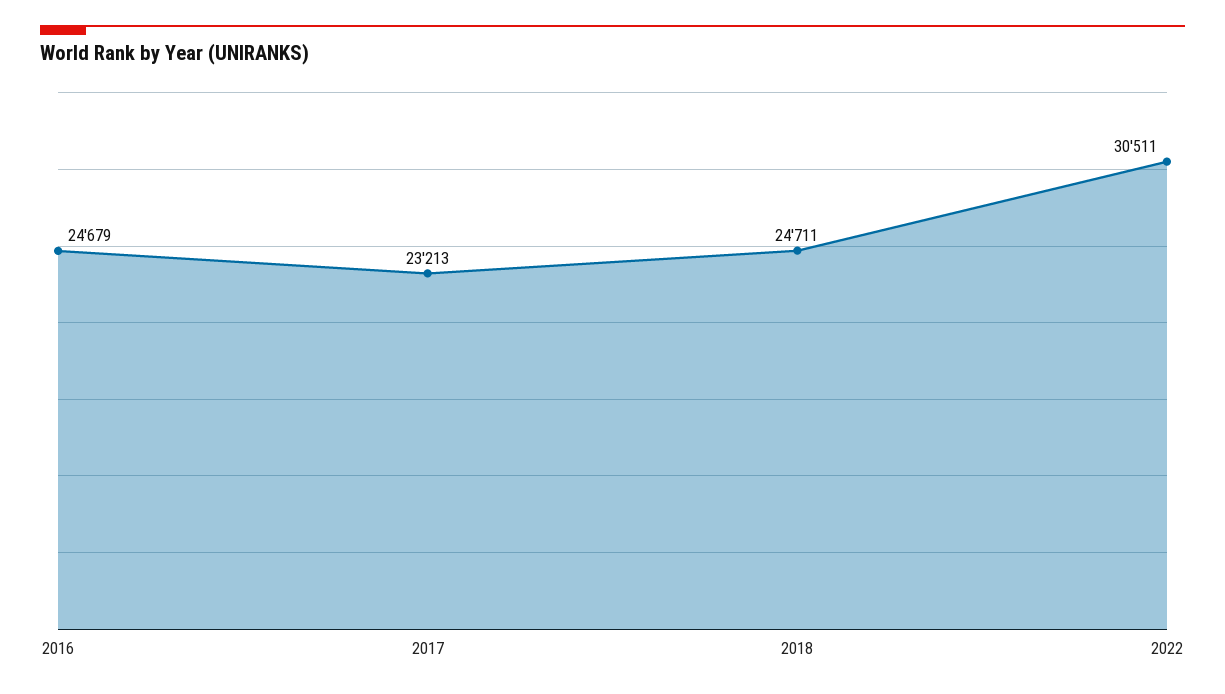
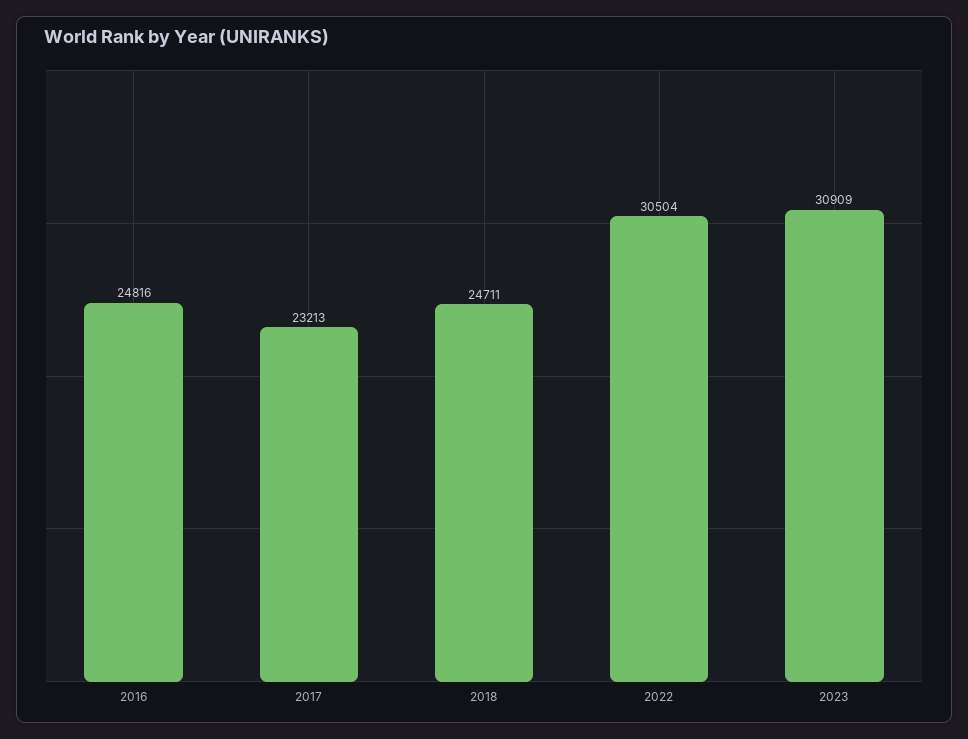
2016: 24679 -> 24816
2022: 30511 -> 30504
2023: none -> 30909

